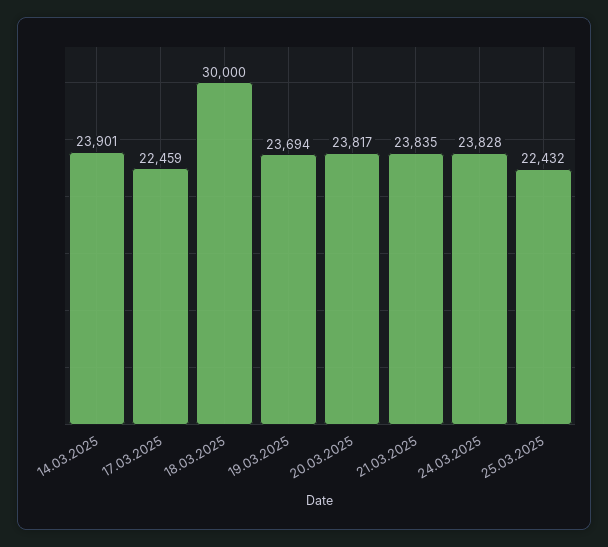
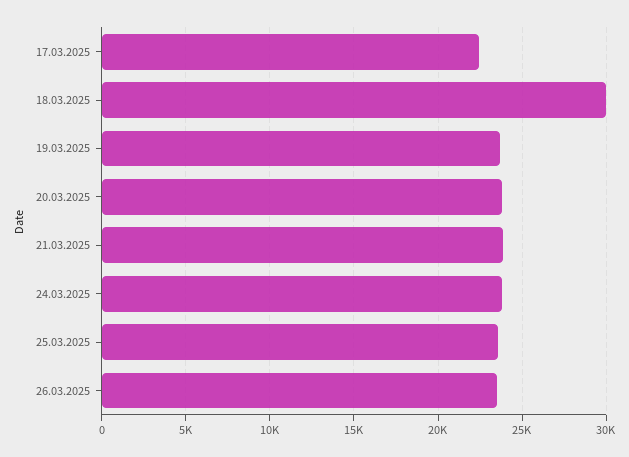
14.03.2025: 23901 -> none
25.03.2025: 22432 -> 23500
26.03.2025: none -> 23500

